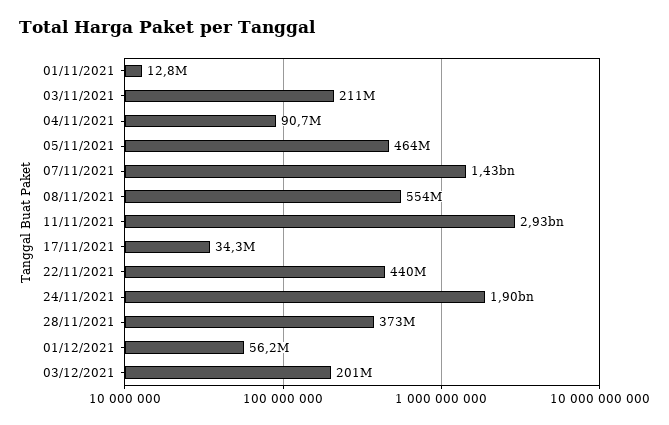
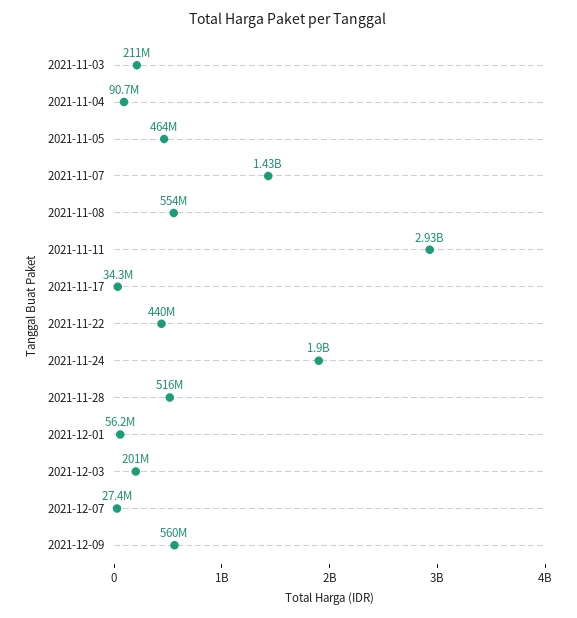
01/11/2021: 12800000 -> none
28/11/2021: 373000000 -> 516000000
2021-12-07: none -> 27400000
2021-12-09: none -> 560000000

